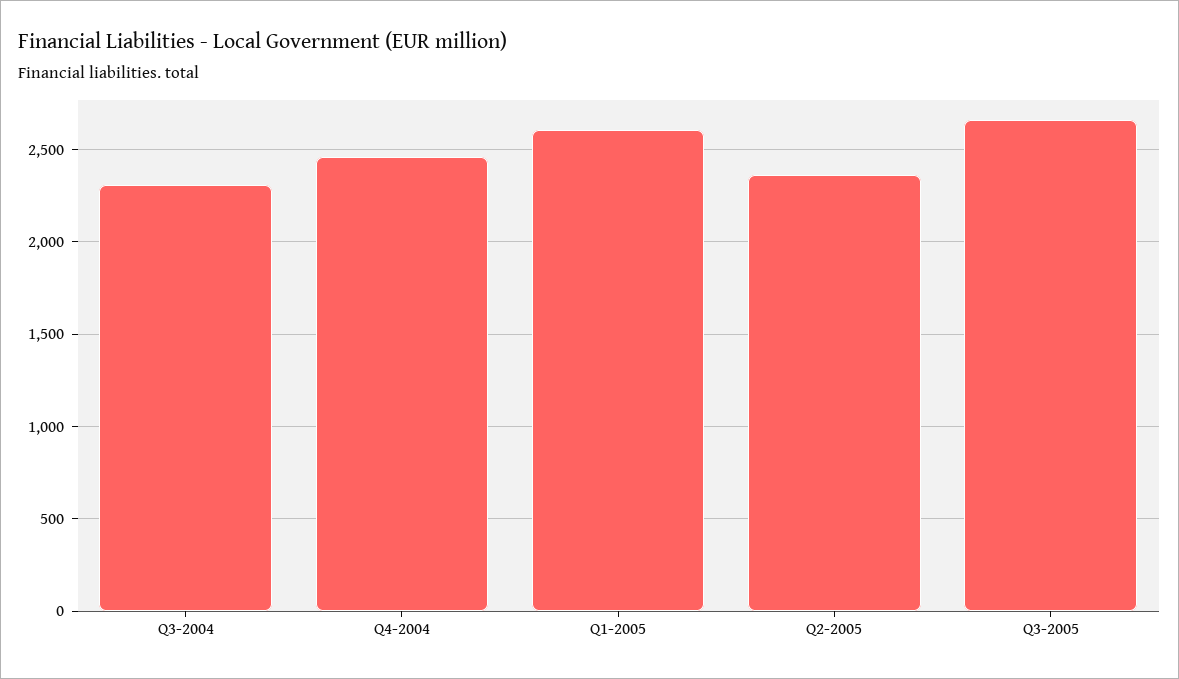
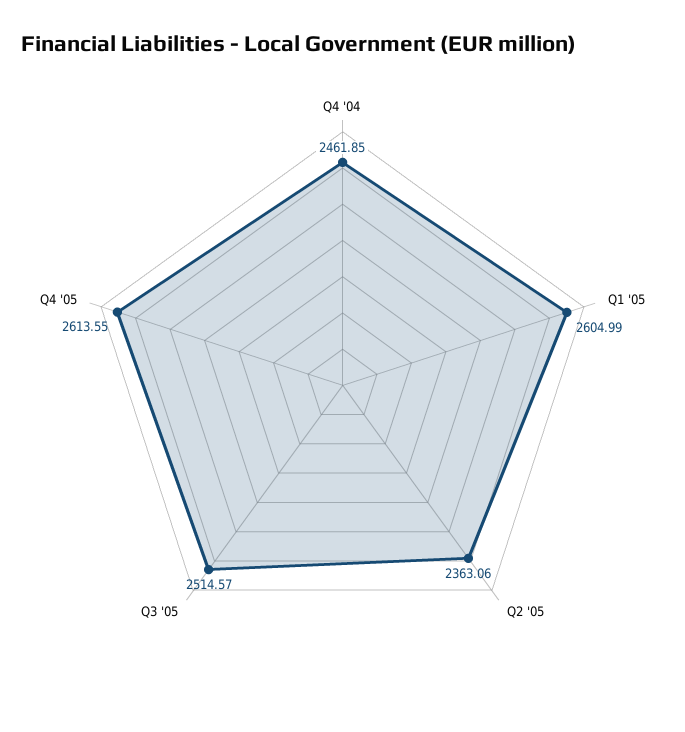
Q3-2004: 2300 -> none
Q3-2005: 2650 -> 2514.57
Q4 '05: none -> 2613.55

